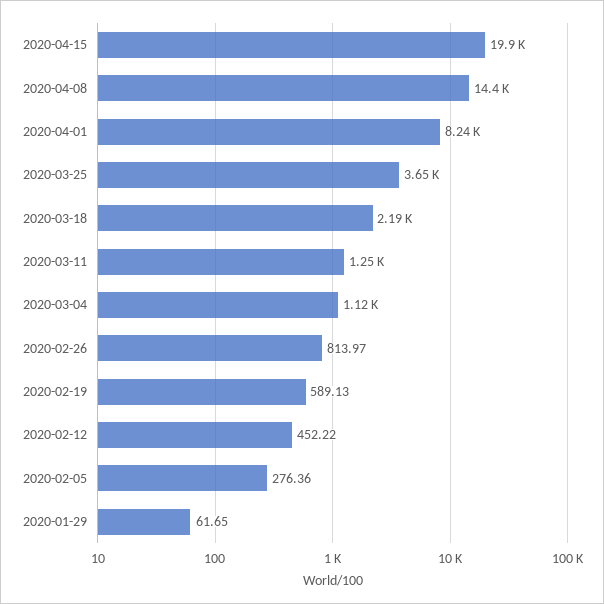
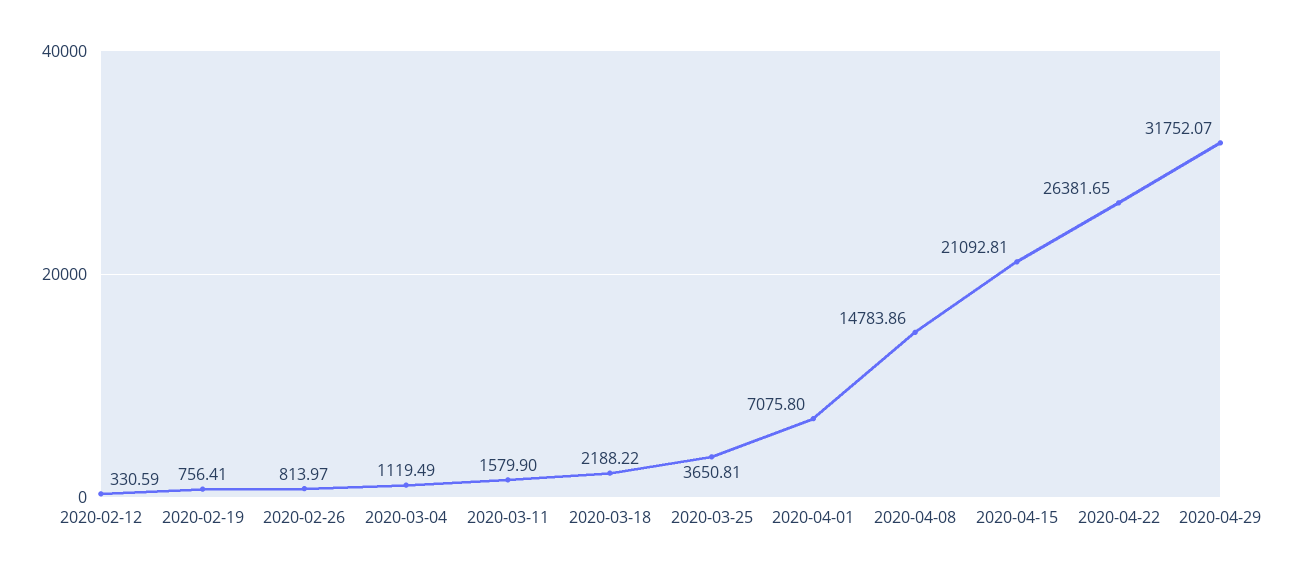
2020-04-15: 19900 -> 21092.81
2020-04-08: 14400 -> 14783.86
2020-04-01: 8240 -> 7075.8
2020-03-11: 1250 -> 1579.9
2020-02-19: 589.13 -> 756.41
2020-02-12: 452.22 -> 330.59
2020-02-05: 276.36 -> none
2020-01-29: 61.65 -> none
2020-04-22: none -> 26381.65
2020-04-29: none -> 31752.07

